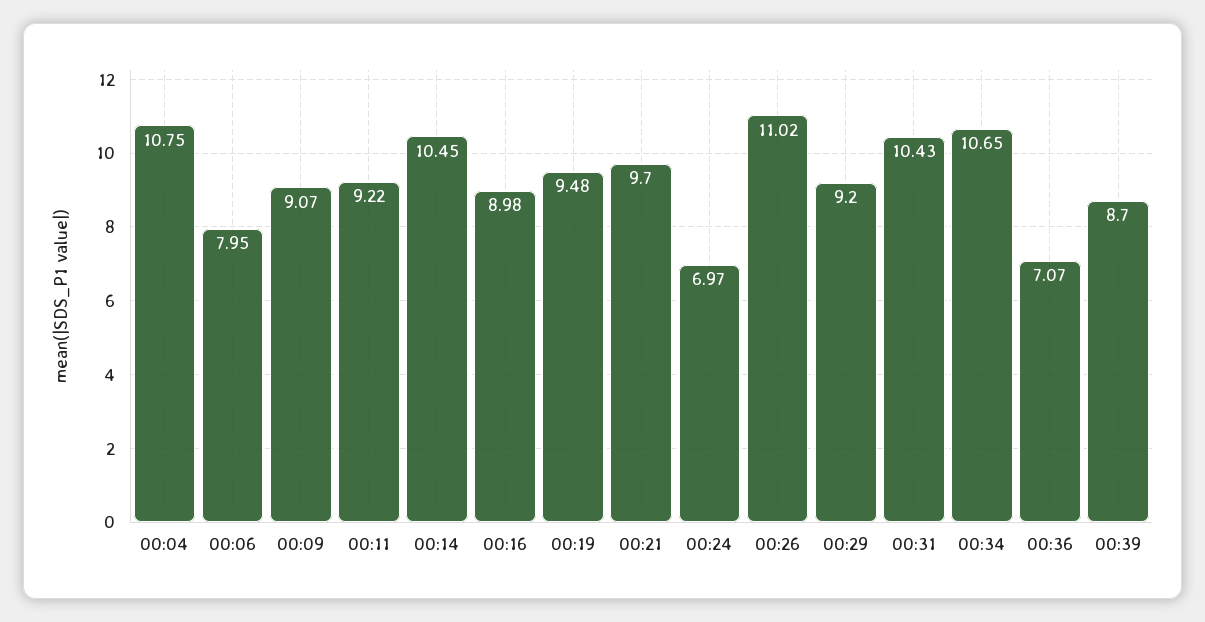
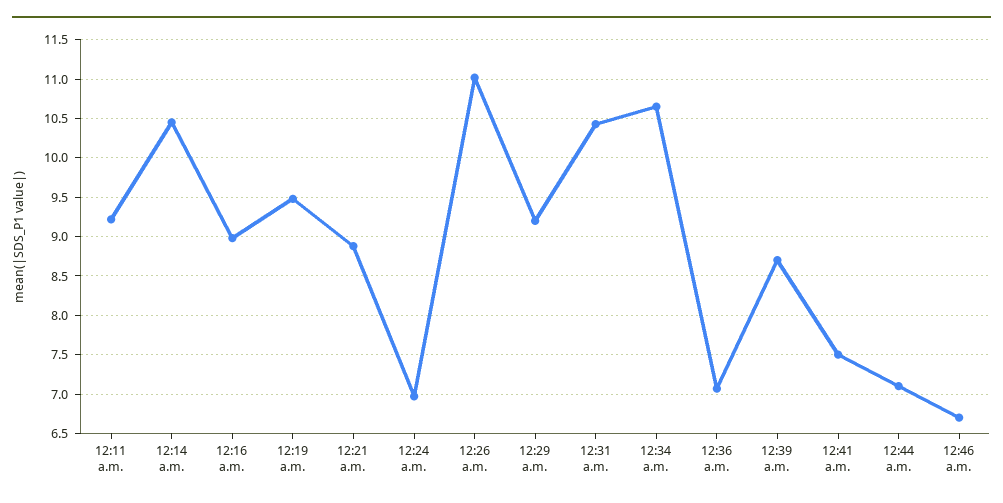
00:04: 10.75 -> none
00:06: 7.95 -> none
00:09: 9.07 -> none
00:21: 9.7 -> 8.9
12:41 a.m.: none -> 7.5
12:44 a.m.: none -> 7.1
12:46 a.m.: none -> 6.7

